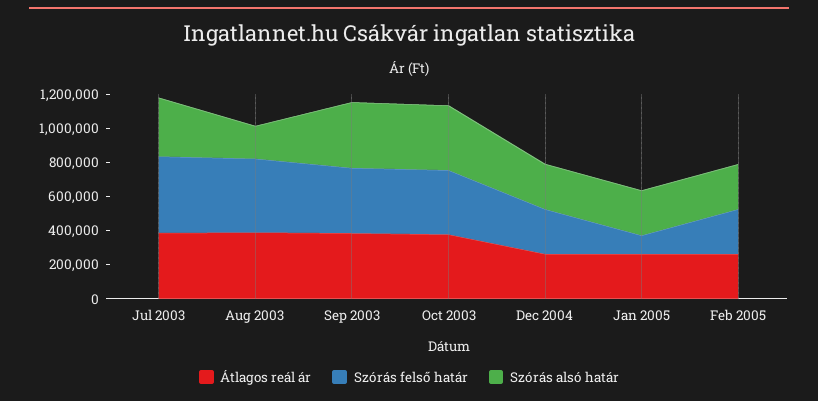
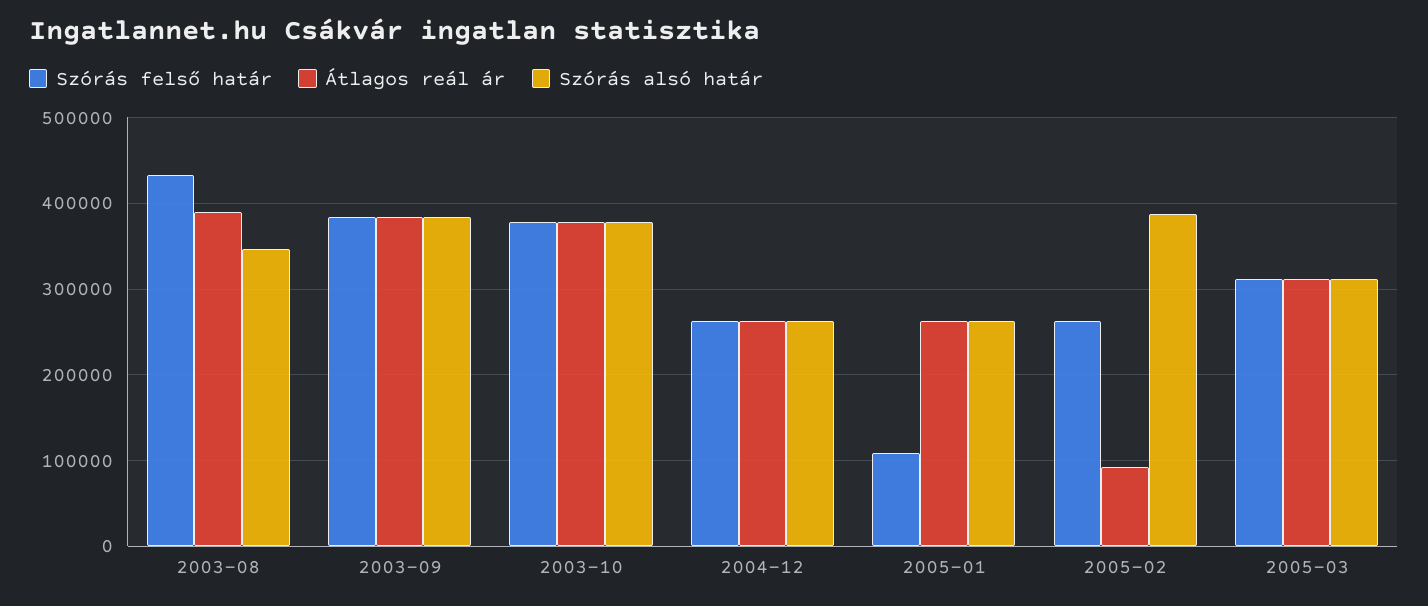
Átlagos reál ár, Jul 2003: 400000 -> none
Szórás felső határ, Jul 2003: 450000 -> none
Szórás alsó határ, Jul 2003: 350000 -> none
Szórás alsó határ, Aug 2003: 200000 -> 350000
Átlagos reál ár, Feb 2005: 250000 -> 90000
Szórás alsó határ, Feb 2005: 250000 -> 390000
Szórás felső határ, 2005-03: none -> 310000
Átlagos reál ár, 2005-03: none -> 310000
Szórás alsó határ, 2005-03: none -> 310000

